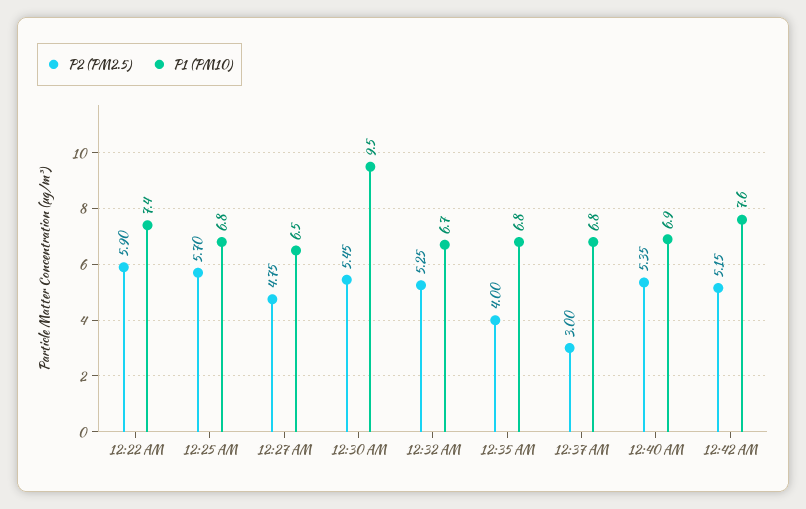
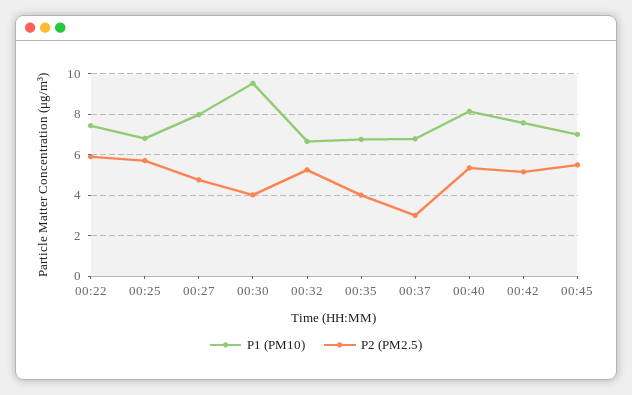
P1 (PM10), 12:27 AM: 6.5 -> 8
P2 (PM2.5), 12:30 AM: 5.45 -> 4
P1 (PM10), 12:40 AM: 6.9 -> 8
P1 (PM10), 00:45: none -> 7
P2 (PM2.5), 00:45: none -> 5.5

